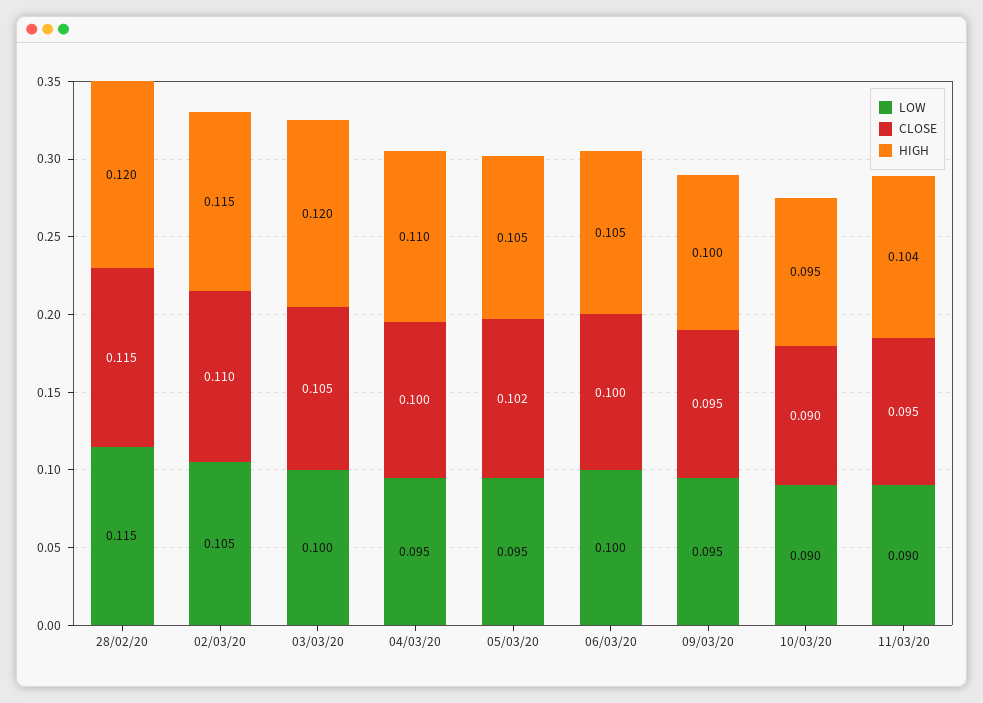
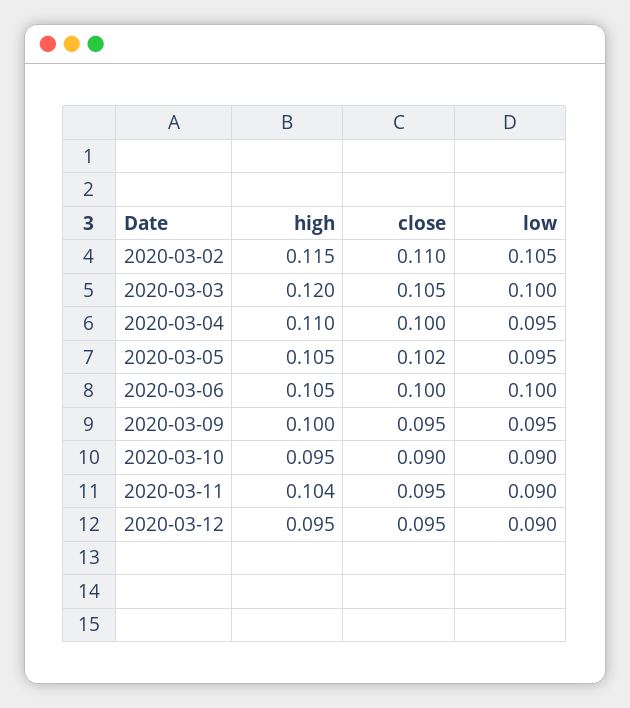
LOW, 28/02/20: 0.115 -> none
CLOSE, 28/02/20: 0.115 -> none
HIGH, 28/02/20: 0.12 -> none
HIGH, 2020-03-12: none -> 0.095
CLOSE, 2020-03-12: none -> 0.095
LOW, 2020-03-12: none -> 0.09

